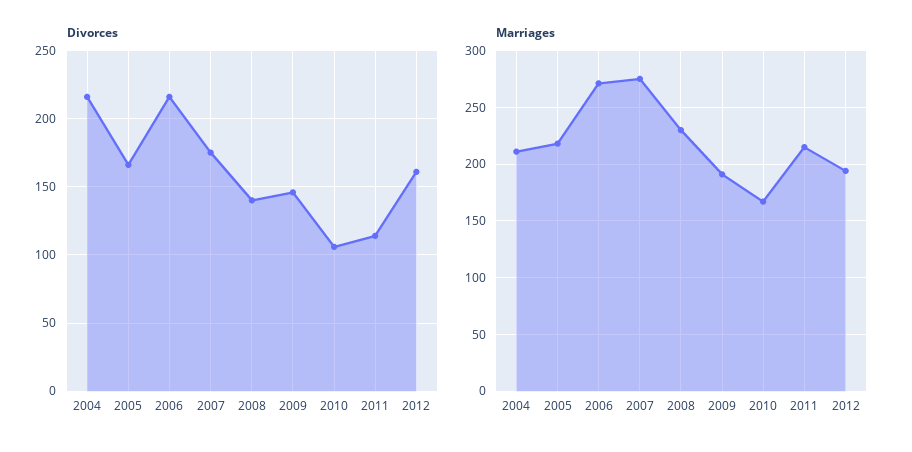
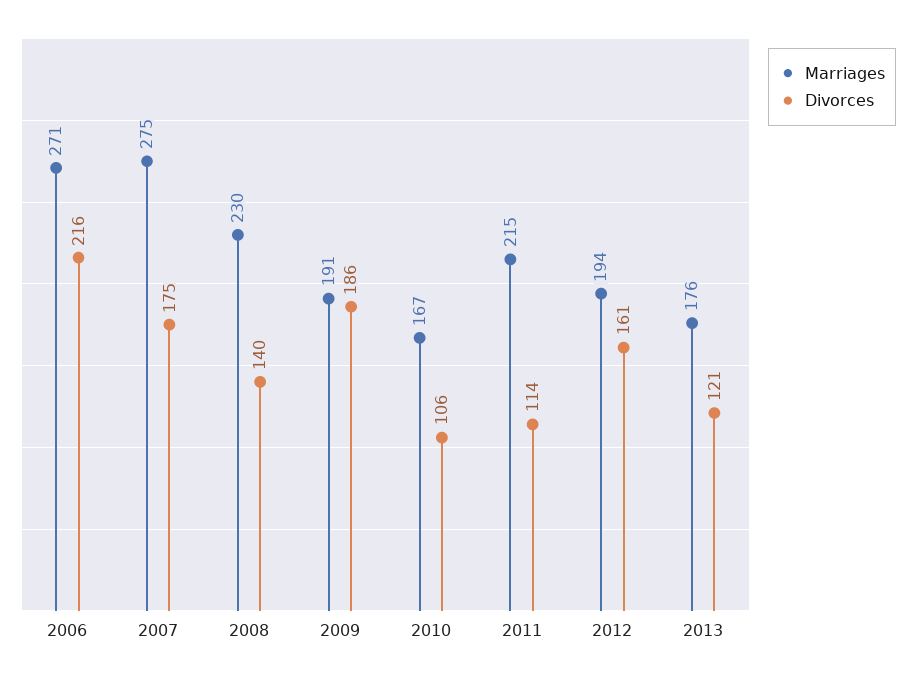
Divorces, 2004: 215 -> none
Divorces, 2005: 165 -> none
Divorces, 2009: 145 -> 186
Marriages, 2004: 210 -> none
Marriages, 2005: 220 -> none
Marriages, 2013: none -> 176
Divorces, 2013: none -> 121

